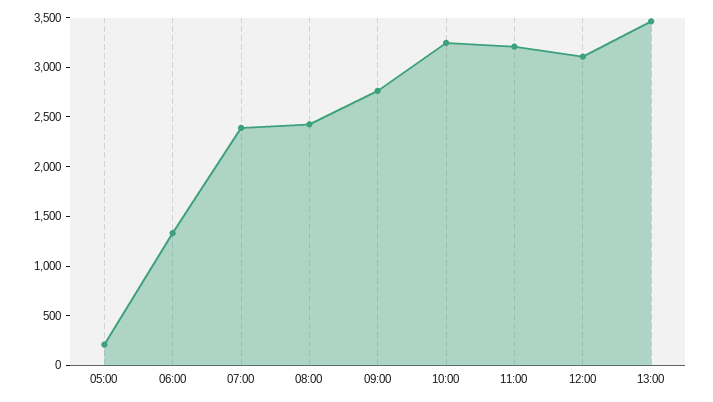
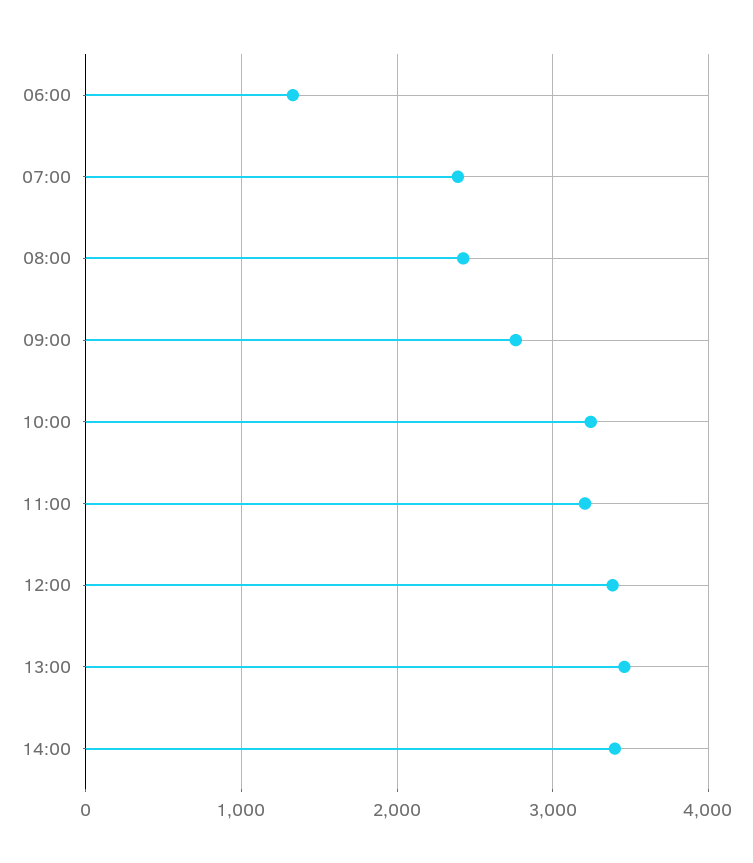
05:00: 200 -> none
12:00: 3100 -> 3400
14:00: none -> 3400

